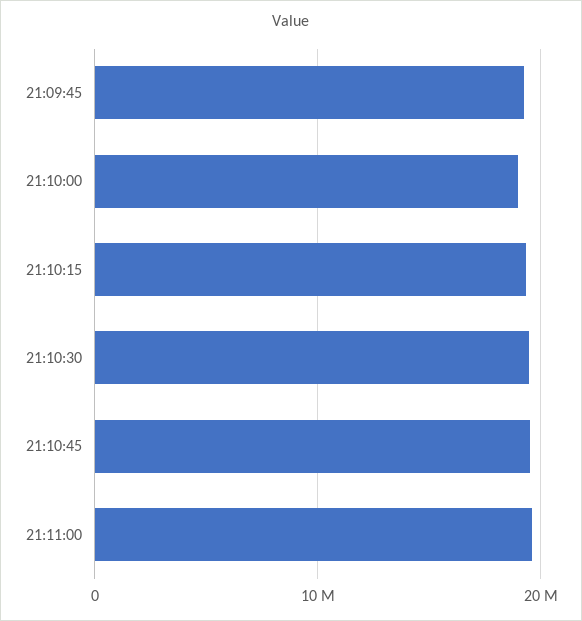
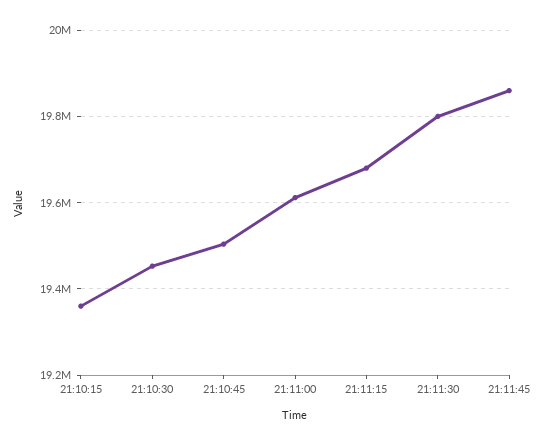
21:09:45: 19000000 -> none
21:10:00: 19000000 -> none
21:11:15: none -> 19680000
21:11:30: none -> 19800000
21:11:45: none -> 19860000

